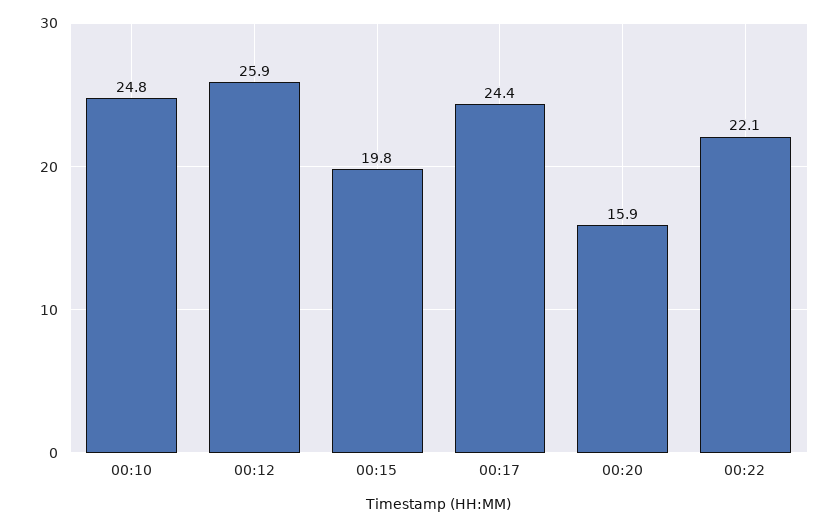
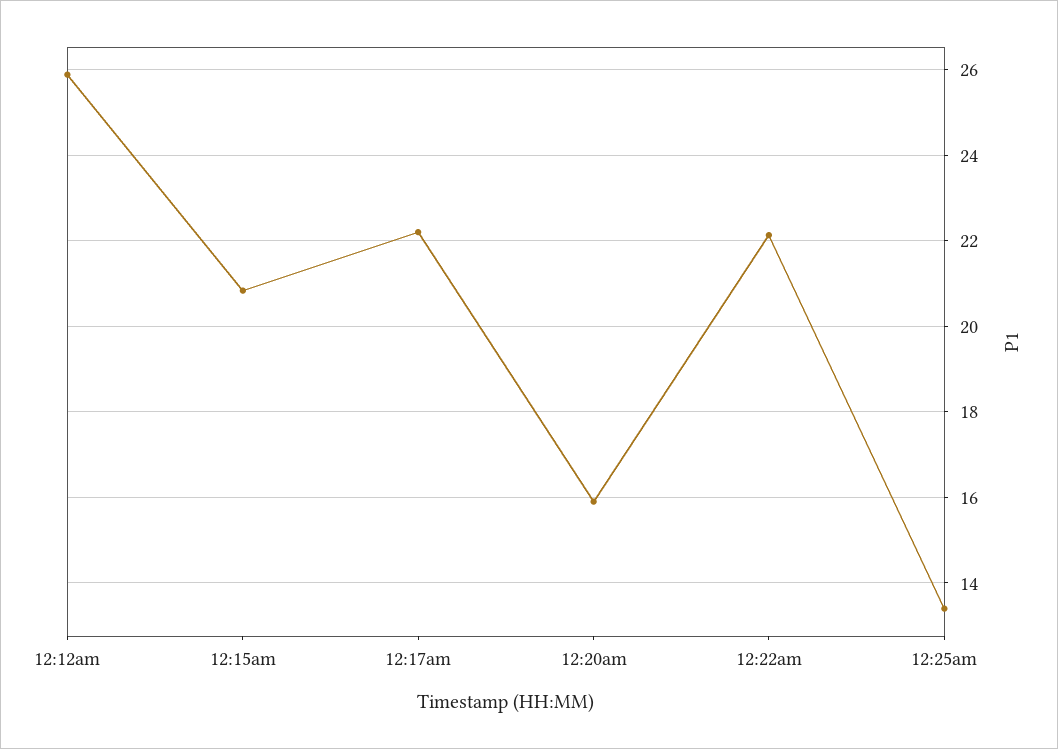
00:10: 24.8 -> none
00:15: 19.8 -> 20.8
00:17: 24.4 -> 22.2
12:25am: none -> 13.4

